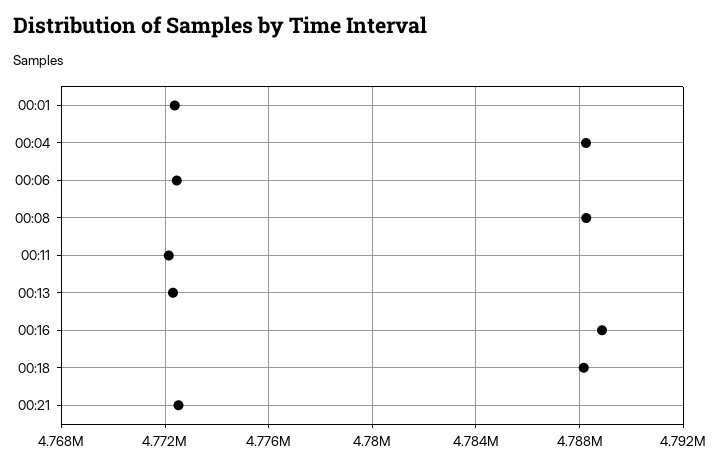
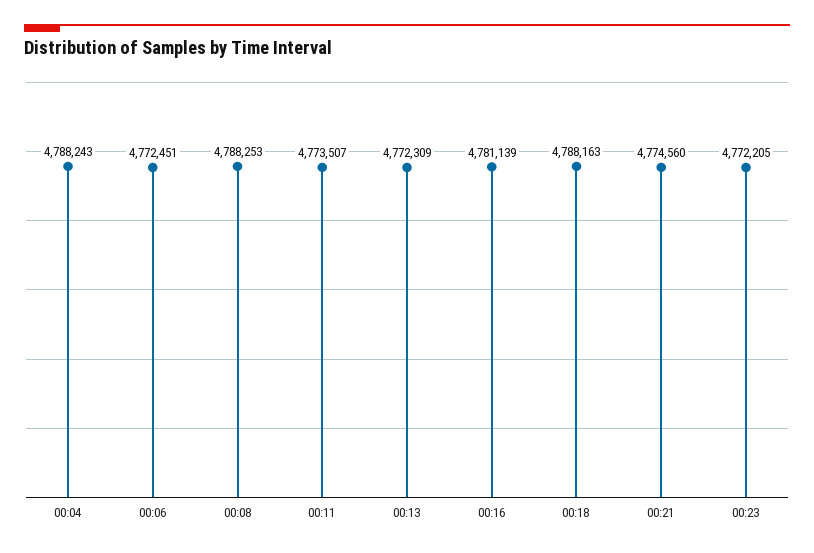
00:01: 4772500 -> none
00:11: 4772000 -> 4773507
00:16: 4789000 -> 4781139
00:21: 4772500 -> 4774560
00:23: none -> 4772205

